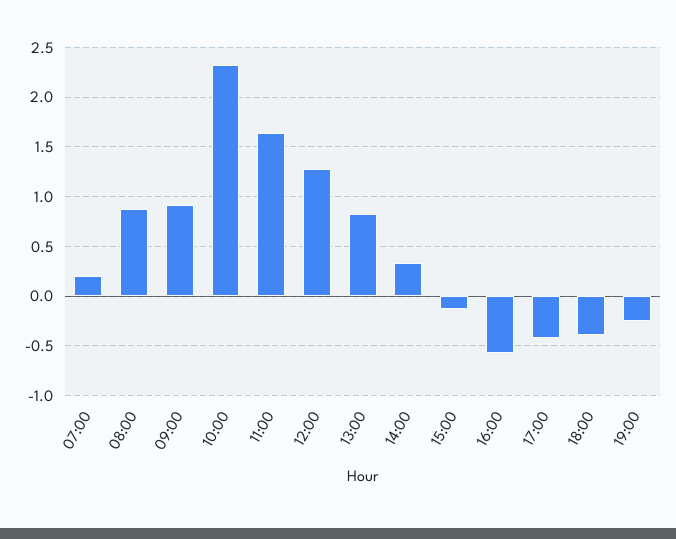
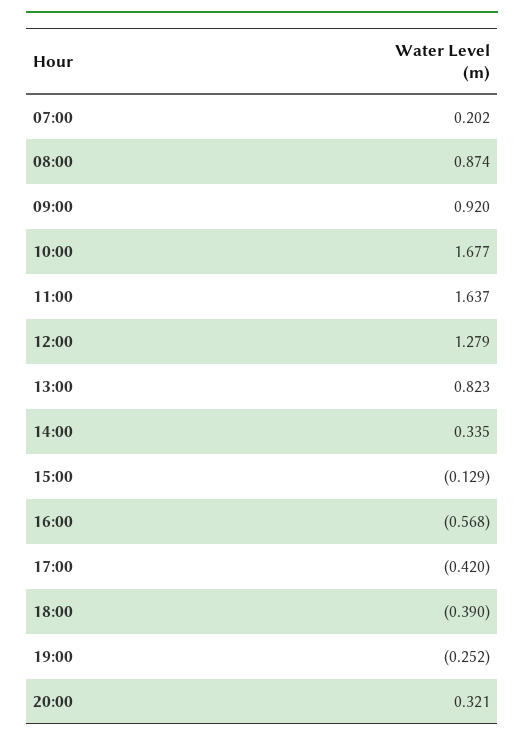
10:00: 2.3 -> 1.677
20:00: none -> 0.321

